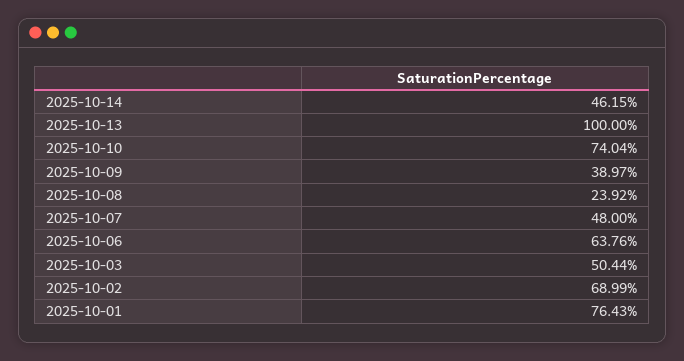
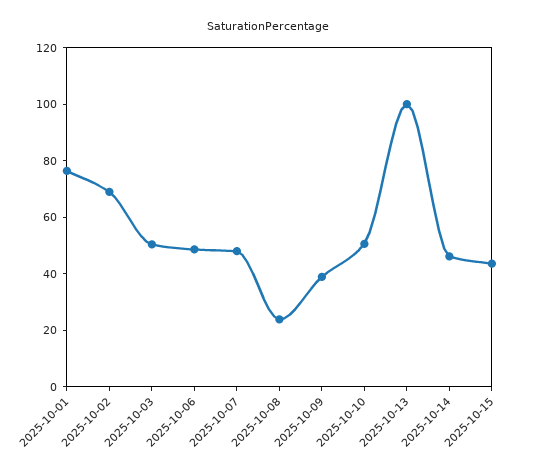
2025-10-10: 74.04 -> 50
2025-10-06: 63.76 -> 50
2025-10-15: none -> 45

